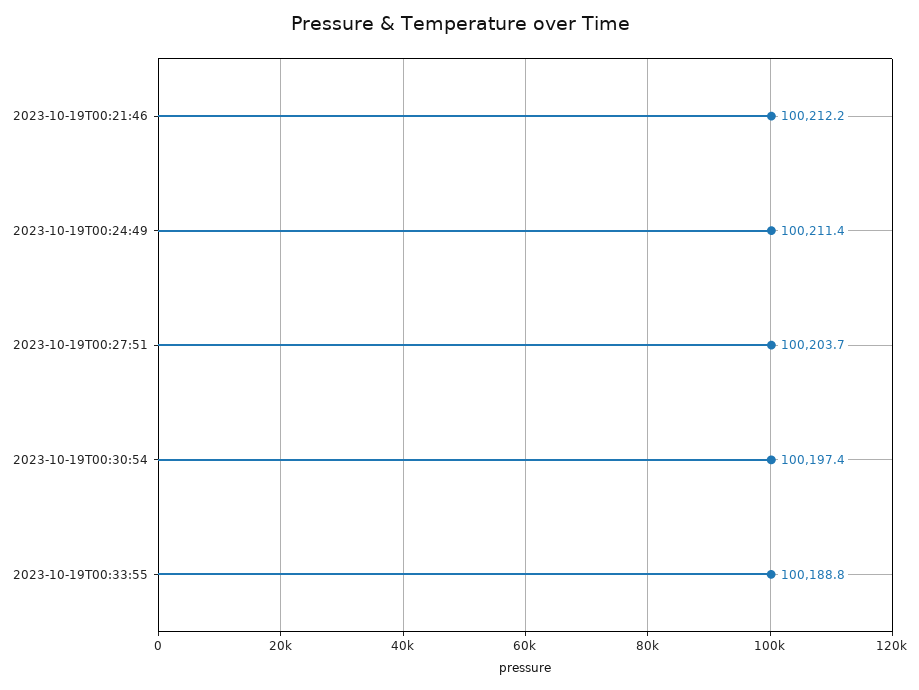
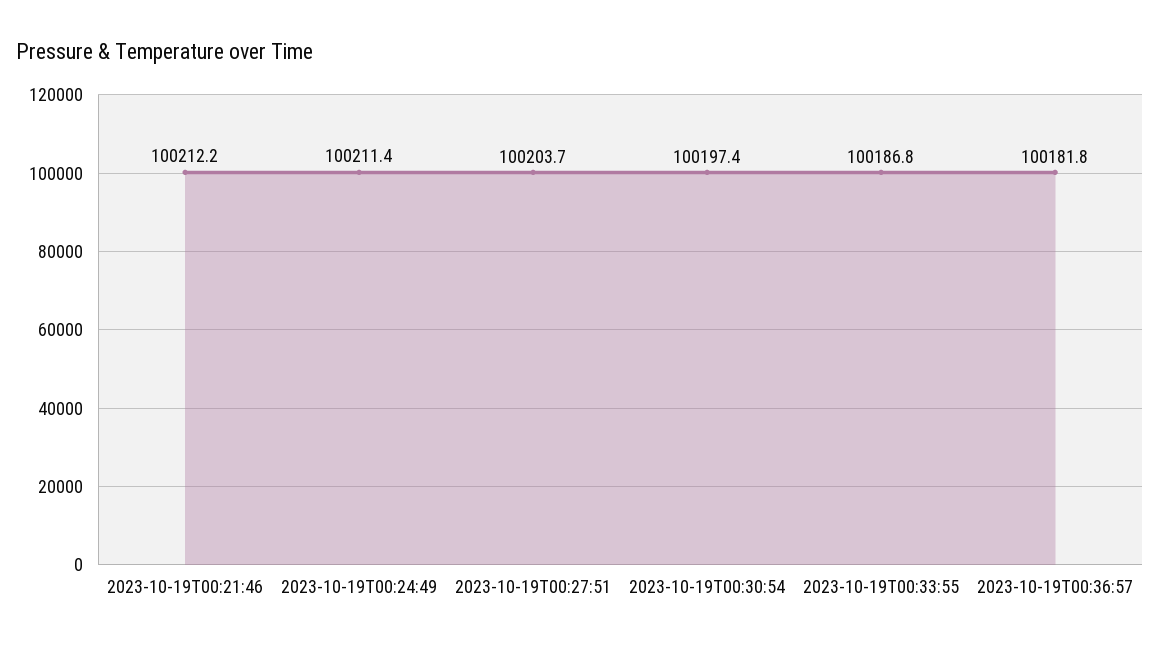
2023-10-19T00:33:55: 100188.8 -> 100186.8
2023-10-19T00:36:57: none -> 100181.8

